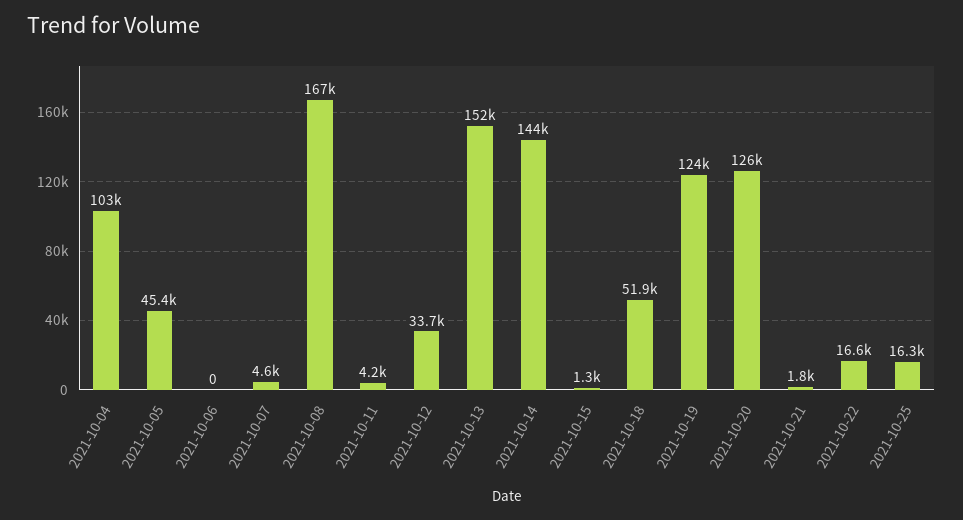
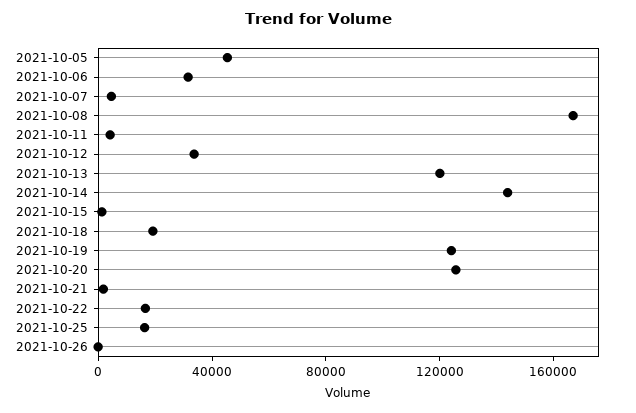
2021-10-04: 103000 -> none
2021-10-06: 0 -> 30000
2021-10-13: 152000 -> 120000
2021-10-18: 51900 -> 20000
2021-10-26: none -> 0

